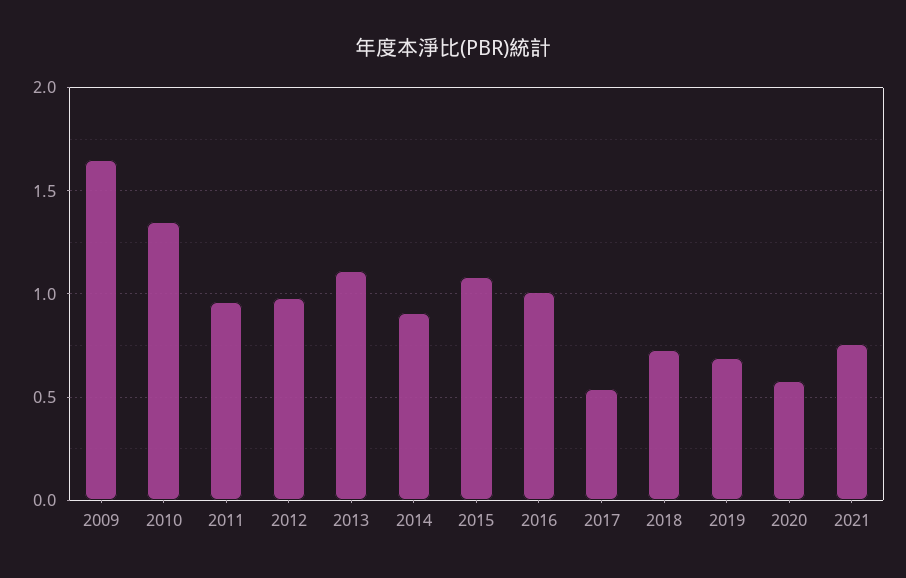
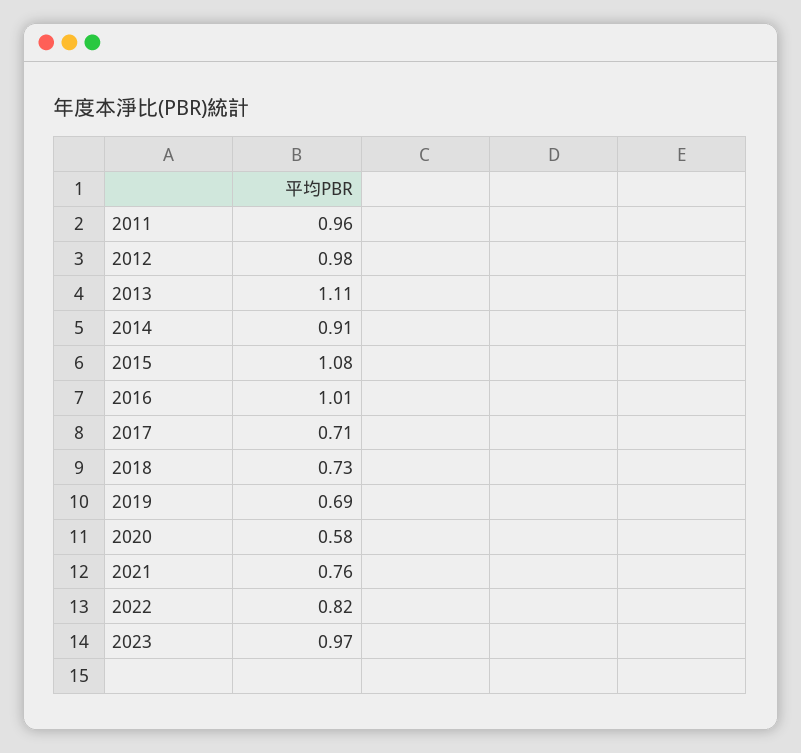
2009: 1.65 -> none
2010: 1.35 -> none
2017: 0.55 -> 0.71
2022: none -> 0.82
2023: none -> 0.97

